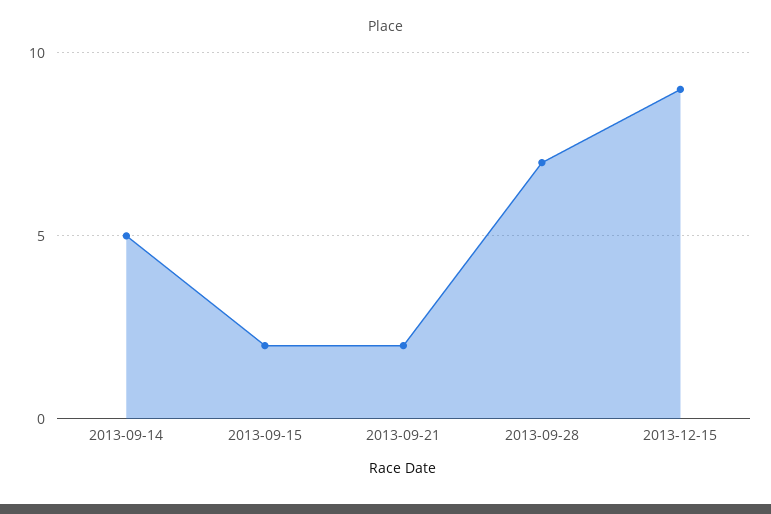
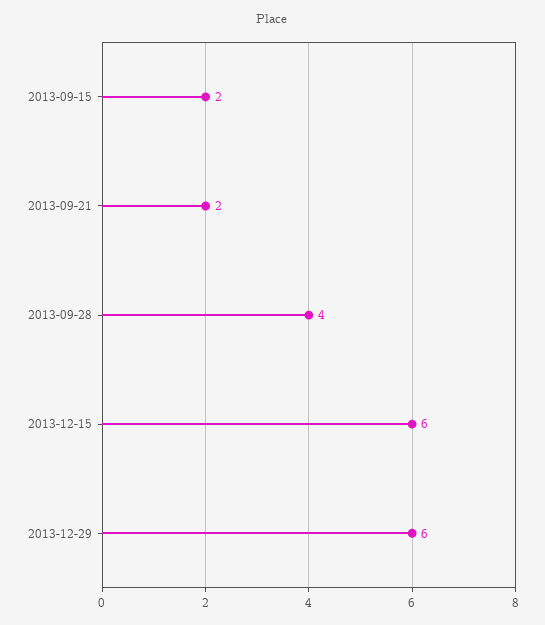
2013-09-14: 5 -> none
2013-09-28: 7 -> 4
2013-12-15: 9 -> 6
2013-12-29: none -> 6

